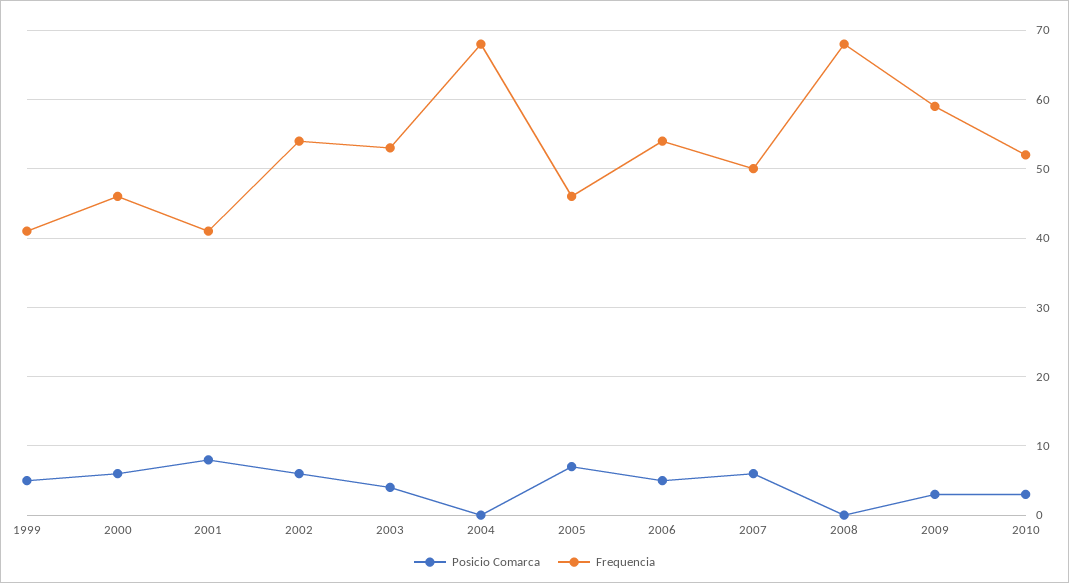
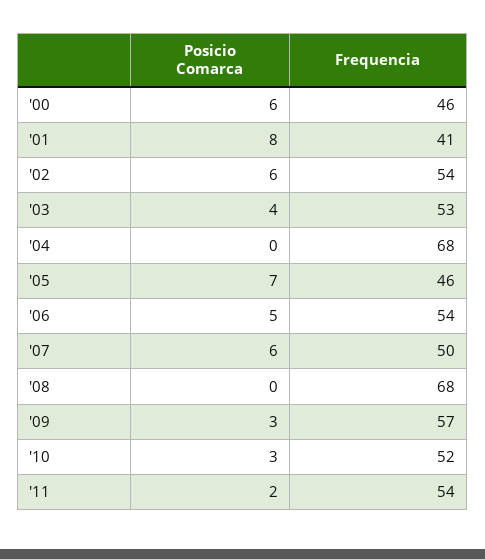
Posicio Comarca, 1999: 5 -> none
Frequencia, 1999: 41 -> none
Frequencia, 2009: 59 -> 57
Posicio Comarca, '11: none -> 2
Frequencia, '11: none -> 54

